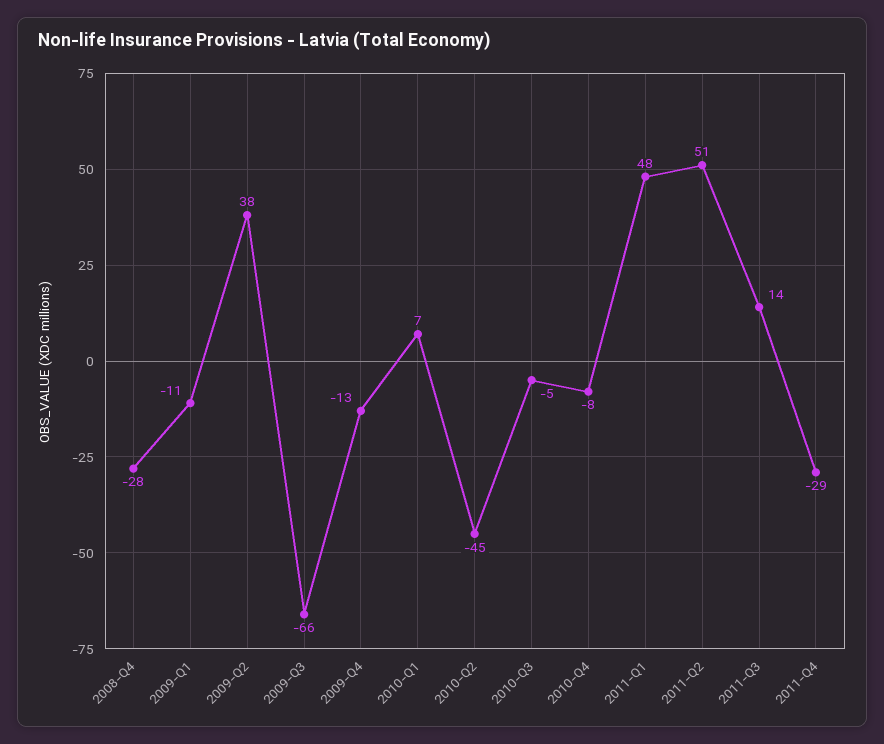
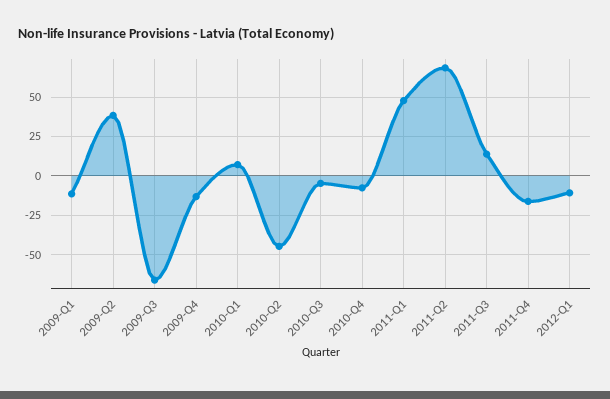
2008-Q4: -28 -> none
2011-Q2: 51 -> 70
2011-Q4: -29 -> -15
2012-Q1: none -> -10

